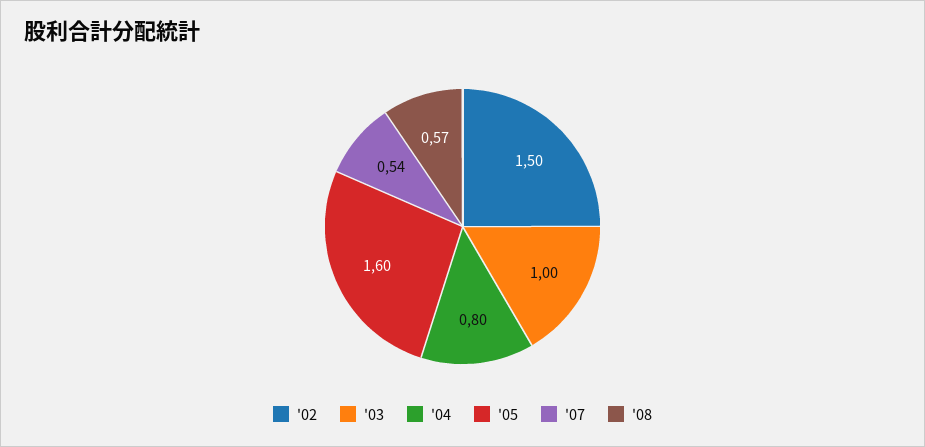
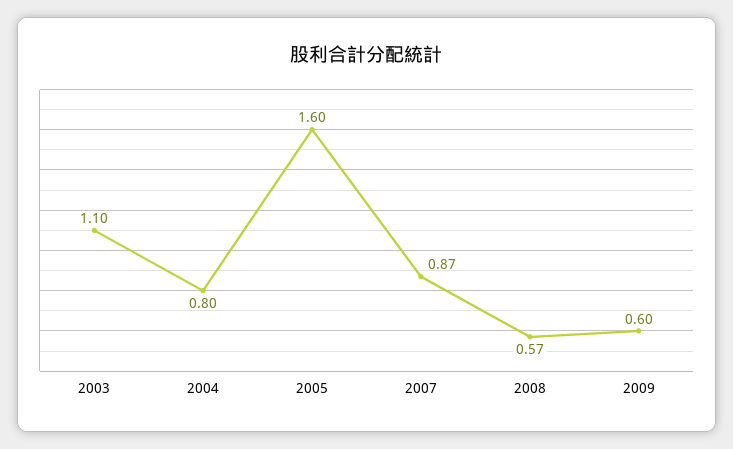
'02: 1.5 -> none
'03: 1 -> 1.1
'07: 0.54 -> 0.87
2009: none -> 0.6

